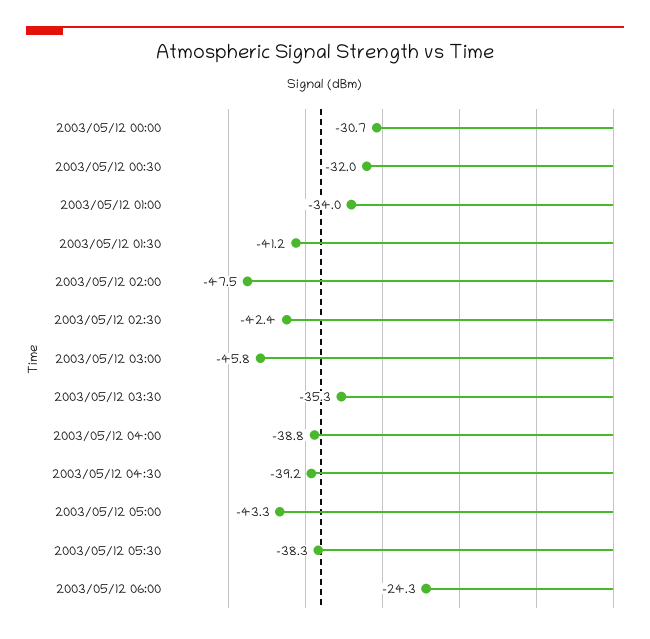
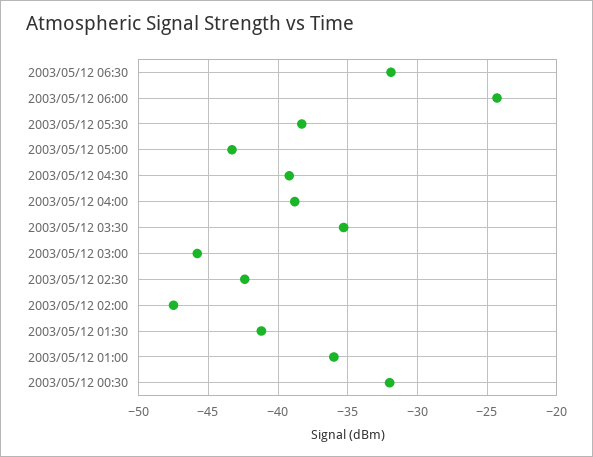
2003/05/12 00:00: -30.7 -> none
2003/05/12 01:00: -34 -> -36
2003/05/12 06:30: none -> -32

